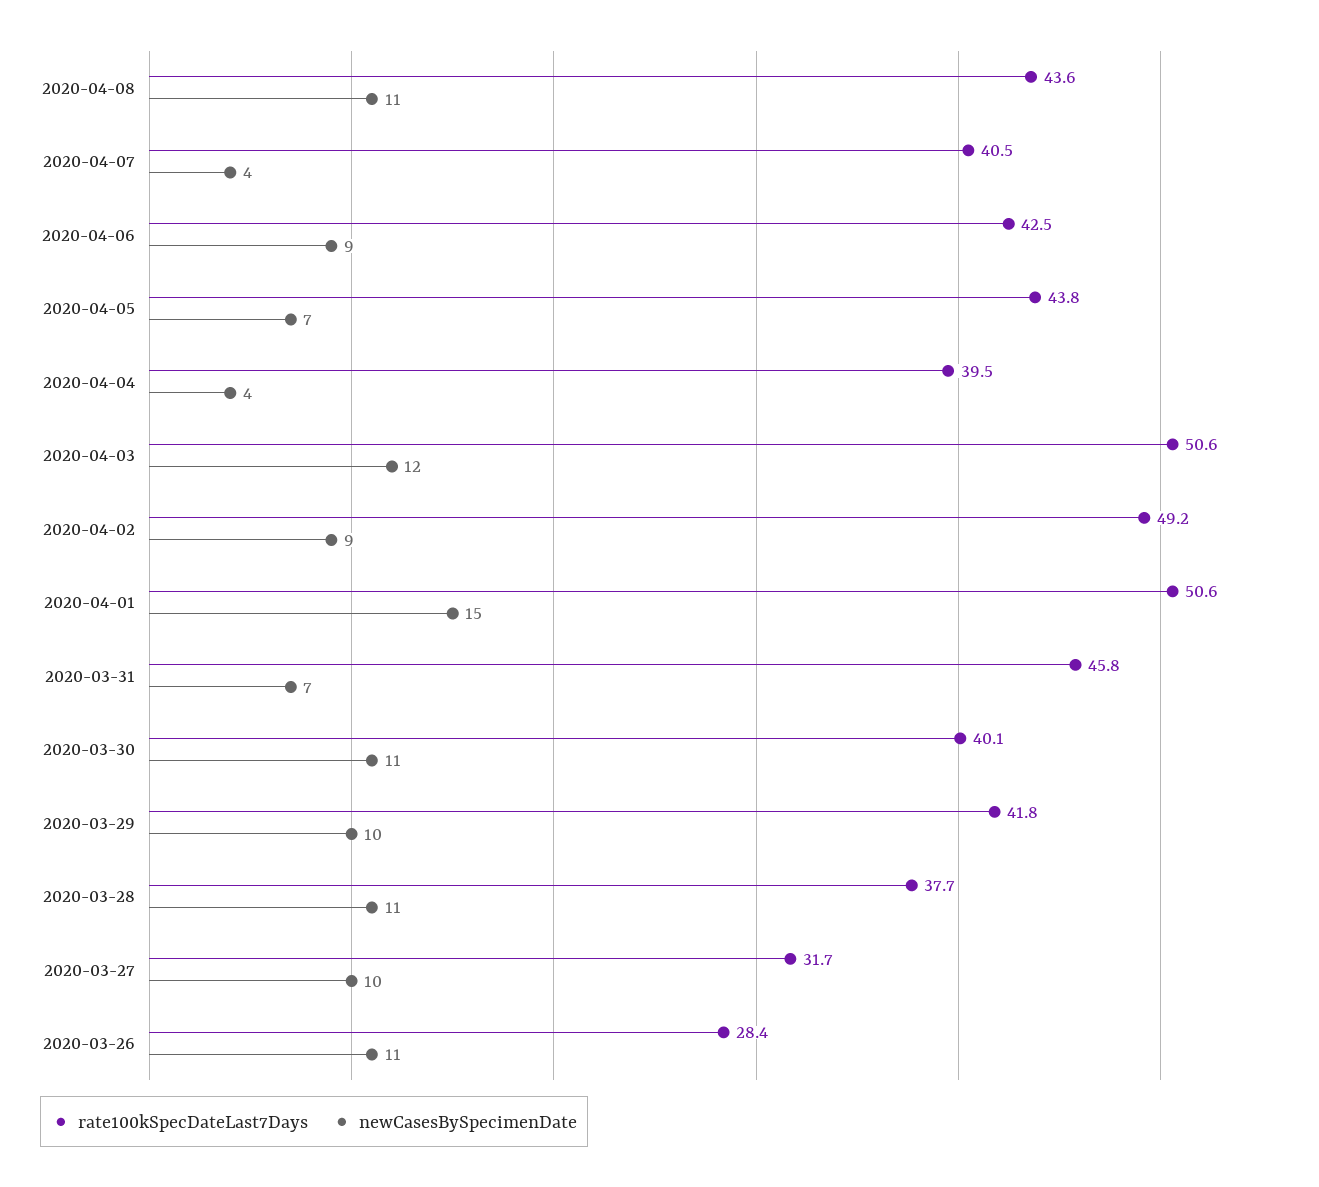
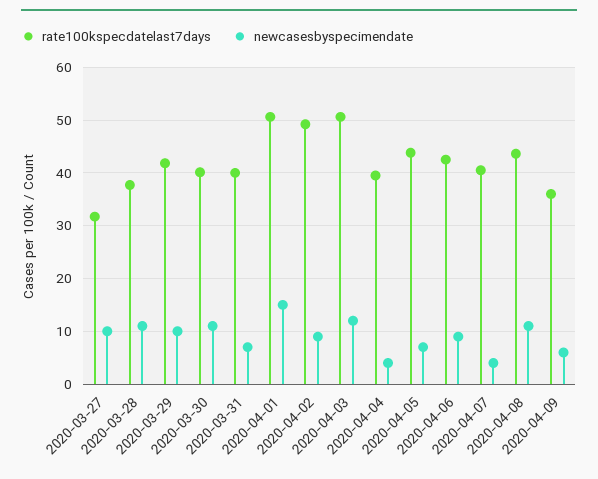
rate100kSpecDateLast7Days, 2020-03-31: 45.8 -> 40
rate100kSpecDateLast7Days, 2020-03-26: 28.4 -> none
newCasesBySpecimenDate, 2020-03-26: 11 -> none
rate100kSpecDateLast7Days, 2020-04-09: none -> 36
newCasesBySpecimenDate, 2020-04-09: none -> 6

